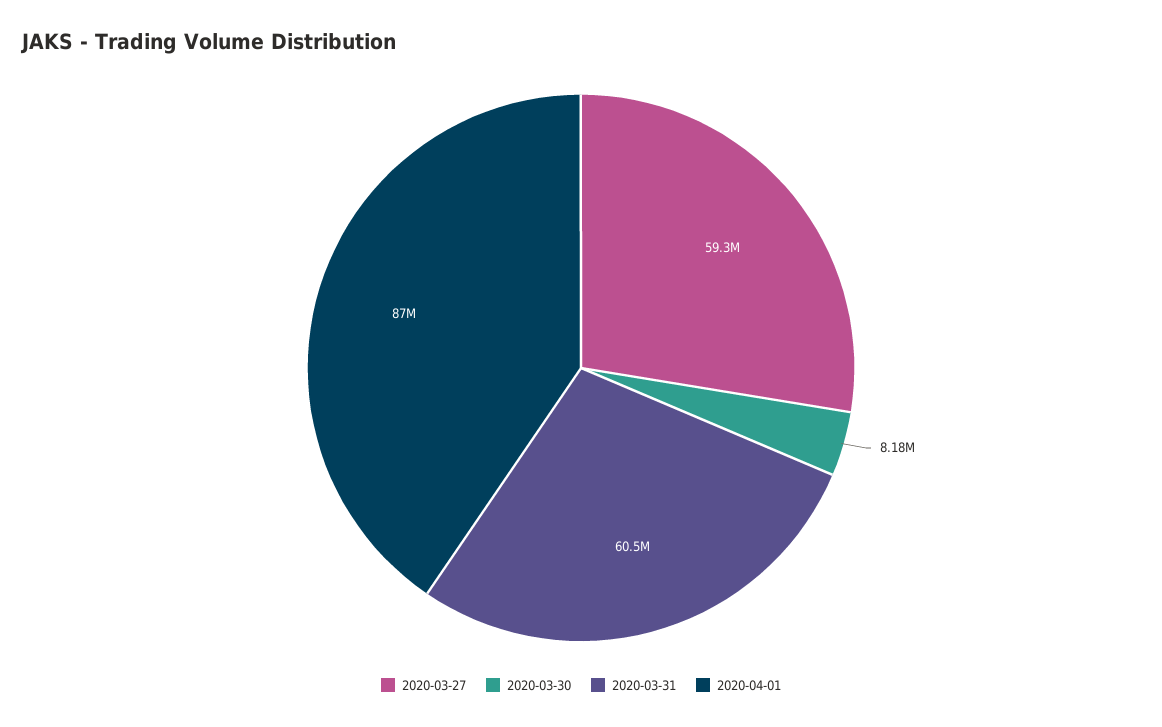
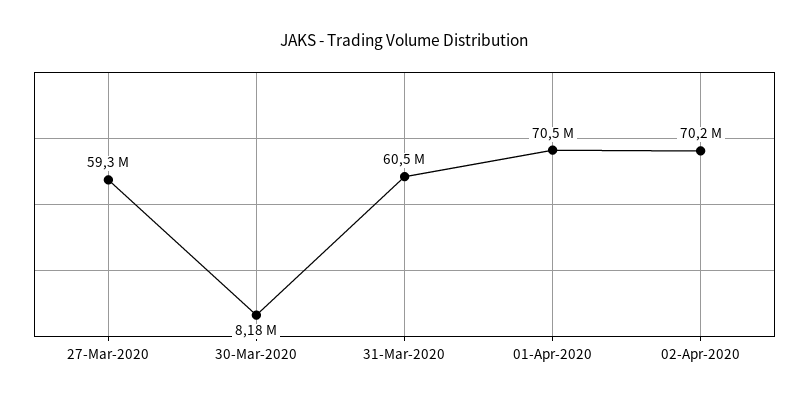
2020-04-01: 87000000 -> 70500000
02-Apr-2020: none -> 70200000

